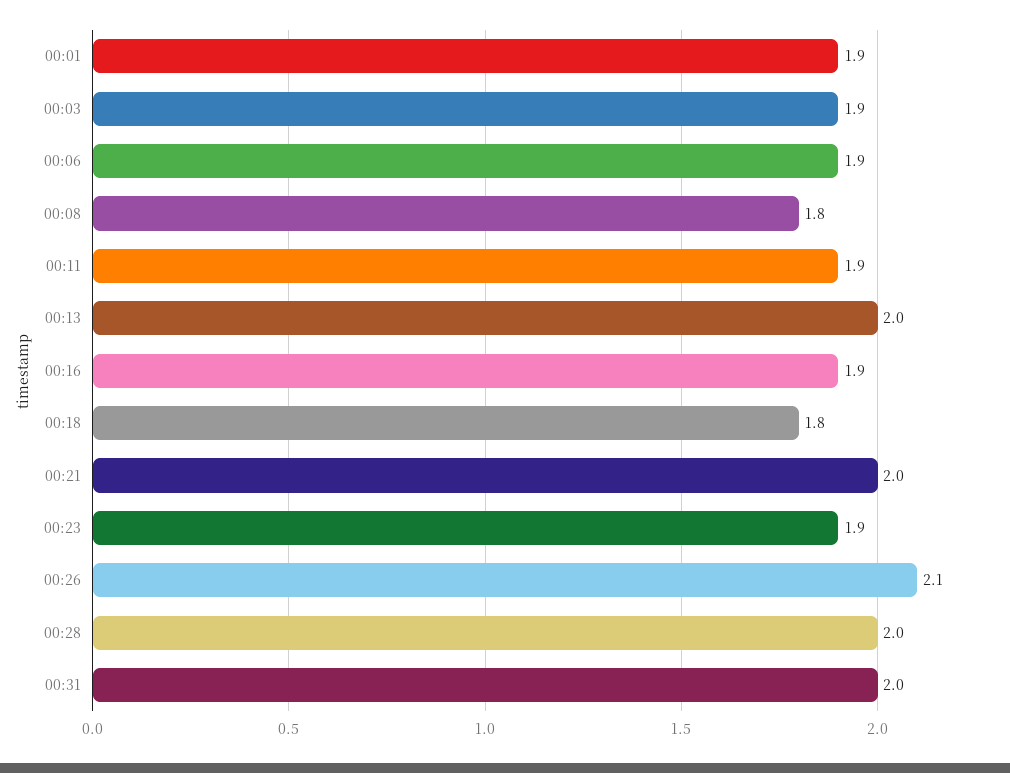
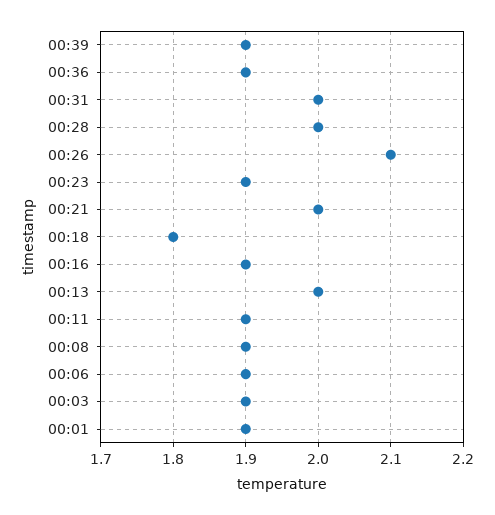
00:08: 1.8 -> 1.9
00:39: none -> 1.9
00:36: none -> 1.9

